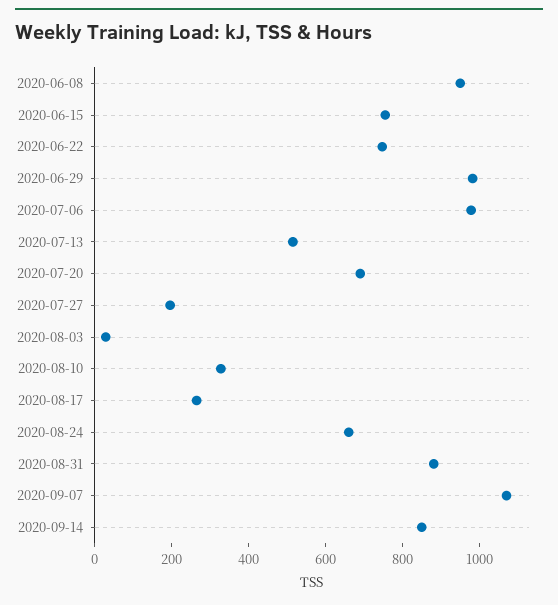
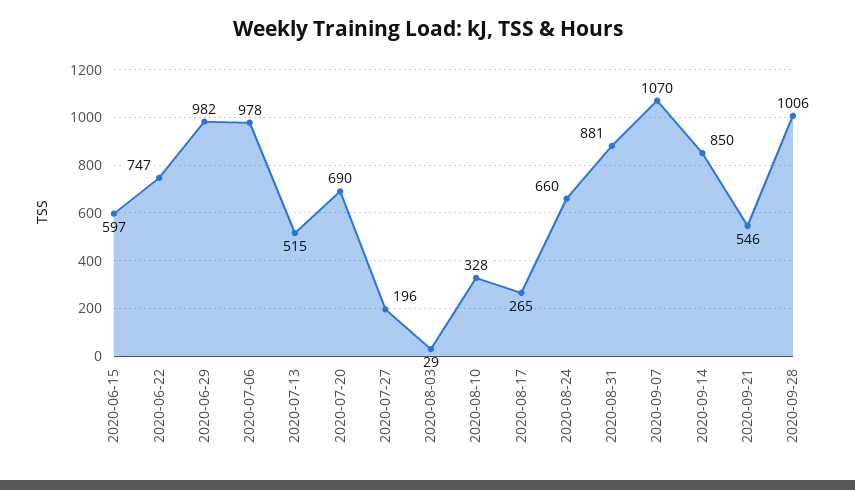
2020-06-08: 950 -> none
2020-06-15: 750 -> 597
2020-09-21: none -> 546
2020-09-28: none -> 1006

